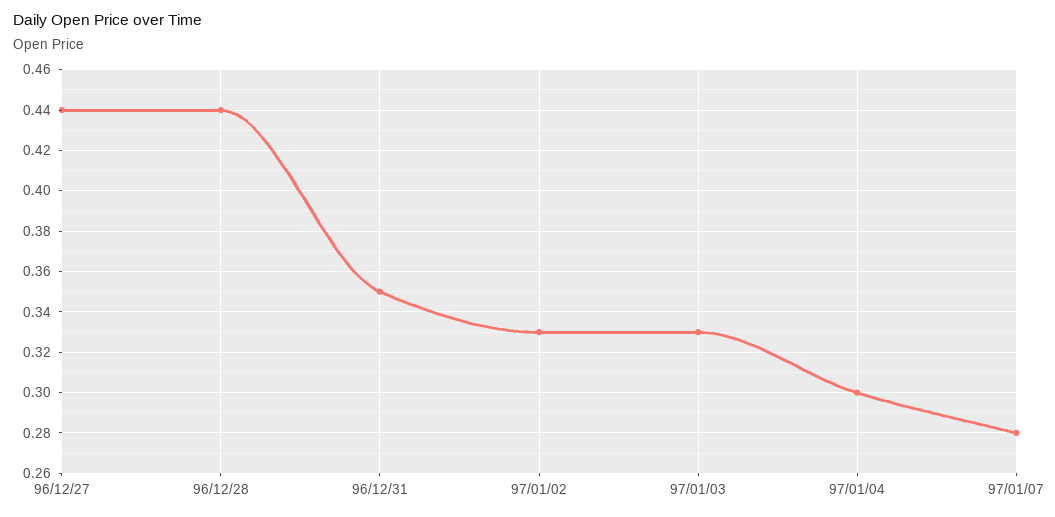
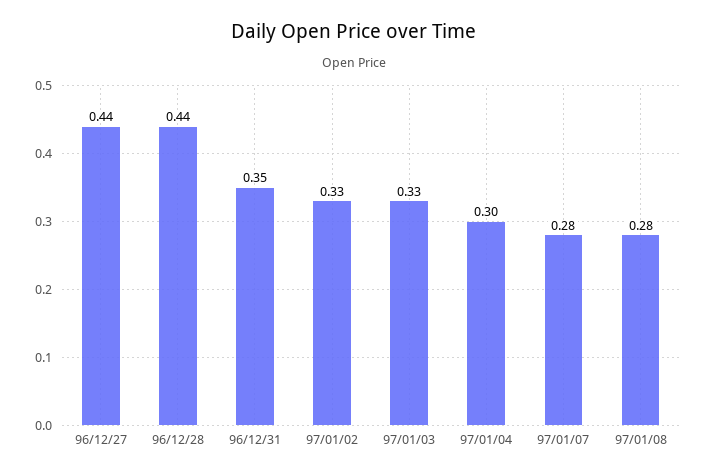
97/01/08: none -> 0.28

